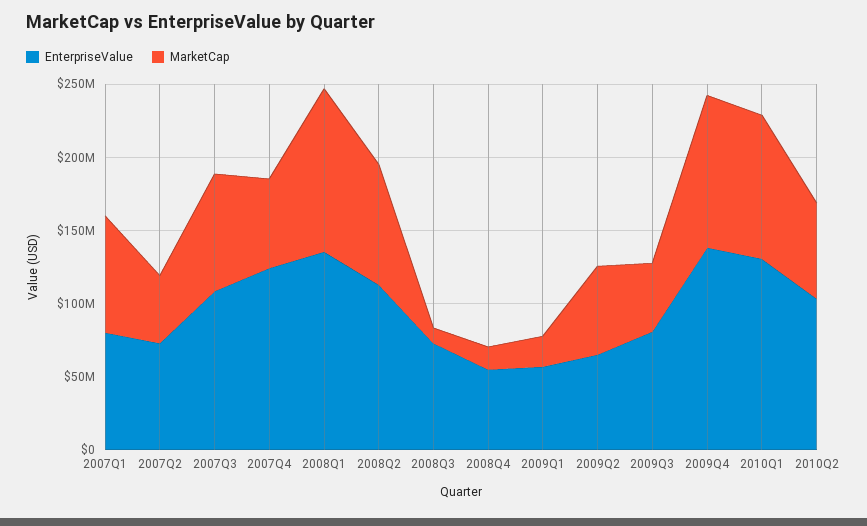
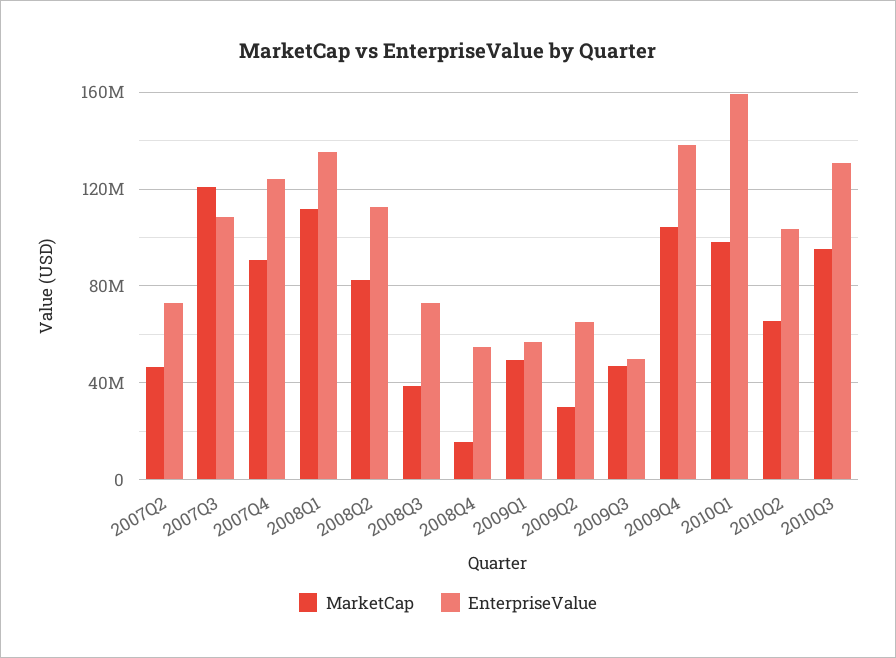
EnterpriseValue, 2007Q1: 80000000 -> none
MarketCap, 2007Q1: 80000000 -> none
MarketCap, 2007Q3: 80000000 -> 120000000
MarketCap, 2007Q4: 60000000 -> 90000000
MarketCap, 2008Q3: 10000000 -> 40000000
MarketCap, 2009Q1: 20000000 -> 50000000
MarketCap, 2009Q2: 60000000 -> 30000000
EnterpriseValue, 2009Q3: 80000000 -> 50000000
EnterpriseValue, 2010Q1: 130000000 -> 160000000
MarketCap, 2010Q3: none -> 95000000
EnterpriseValue, 2010Q3: none -> 130000000

